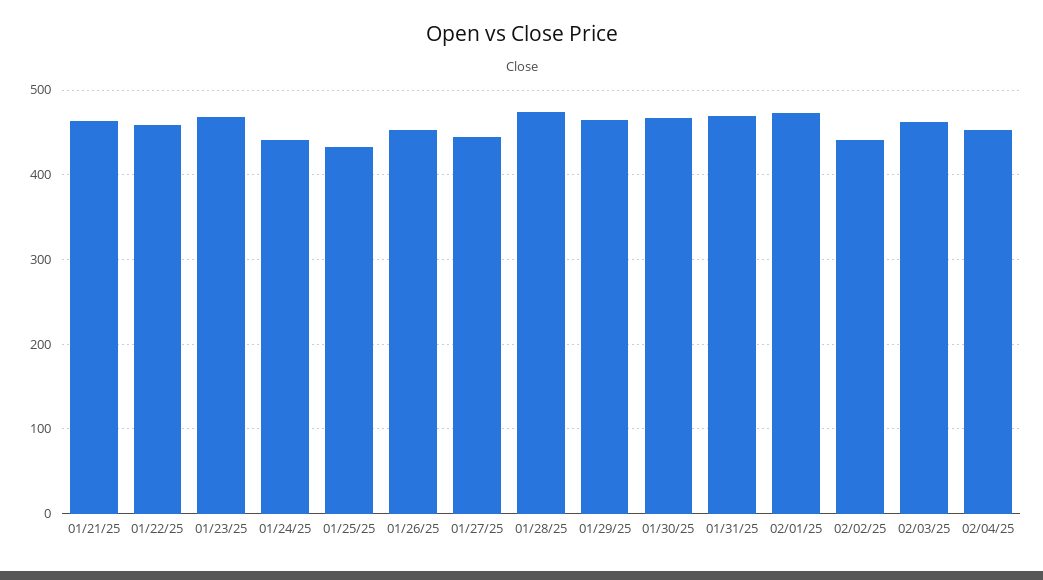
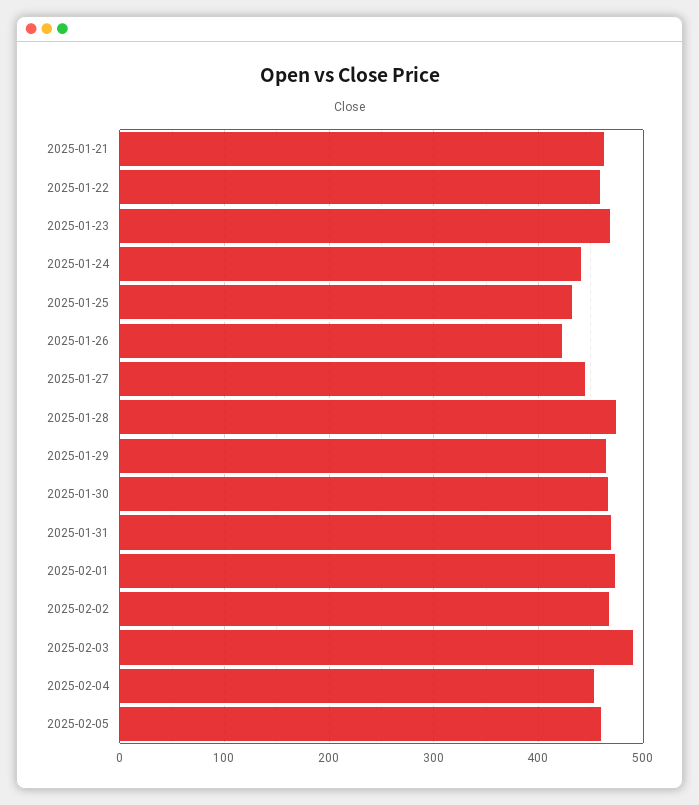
01/26/25: 450 -> 420
02/02/25: 440 -> 470
02/03/25: 460 -> 490
2025-02-05: none -> 460

